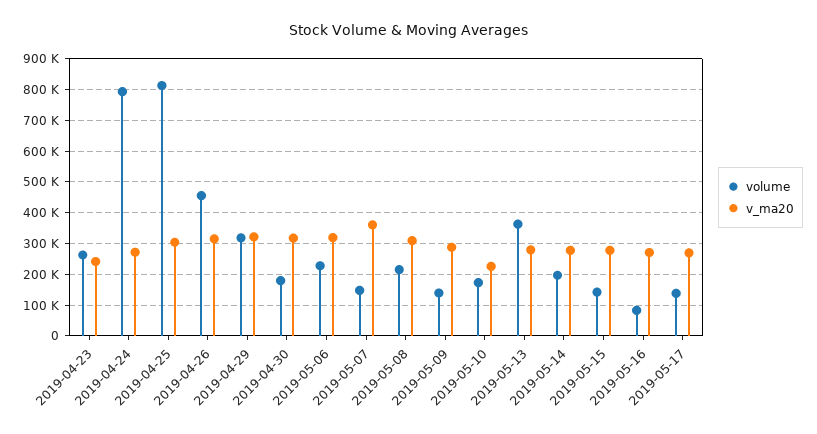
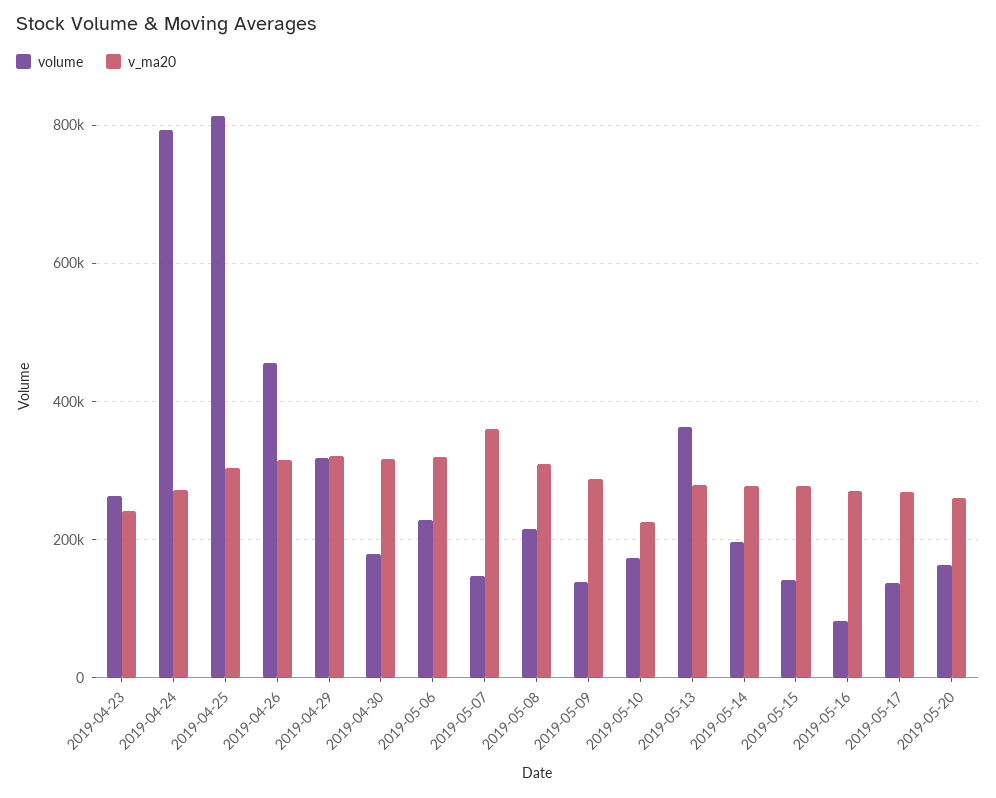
volume, 2019-05-20: none -> 160000
v_ma20, 2019-05-20: none -> 260000

